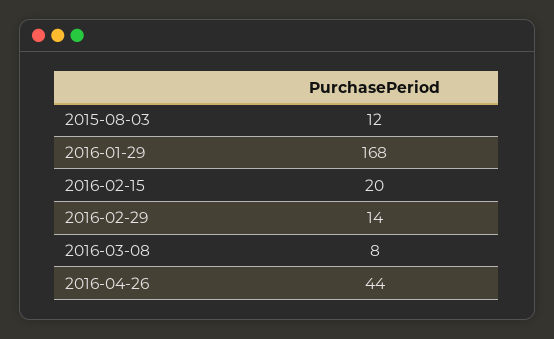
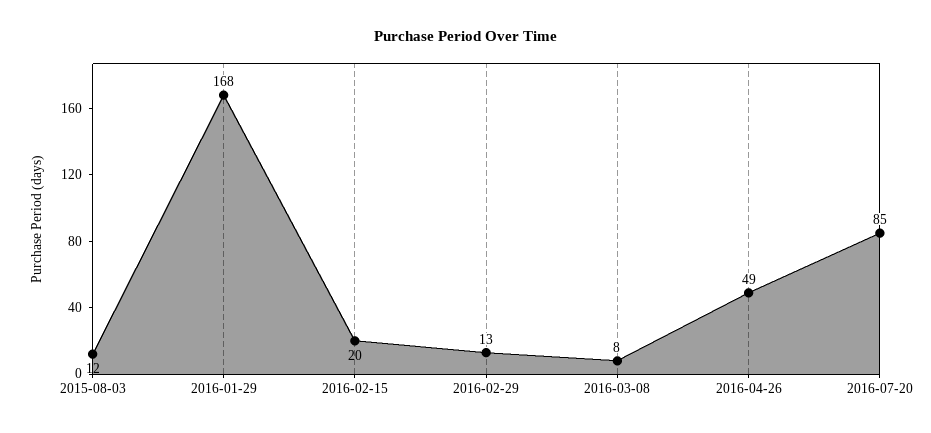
2016-02-29: 14 -> 13
2016-04-26: 44 -> 49
2016-07-20: none -> 85

